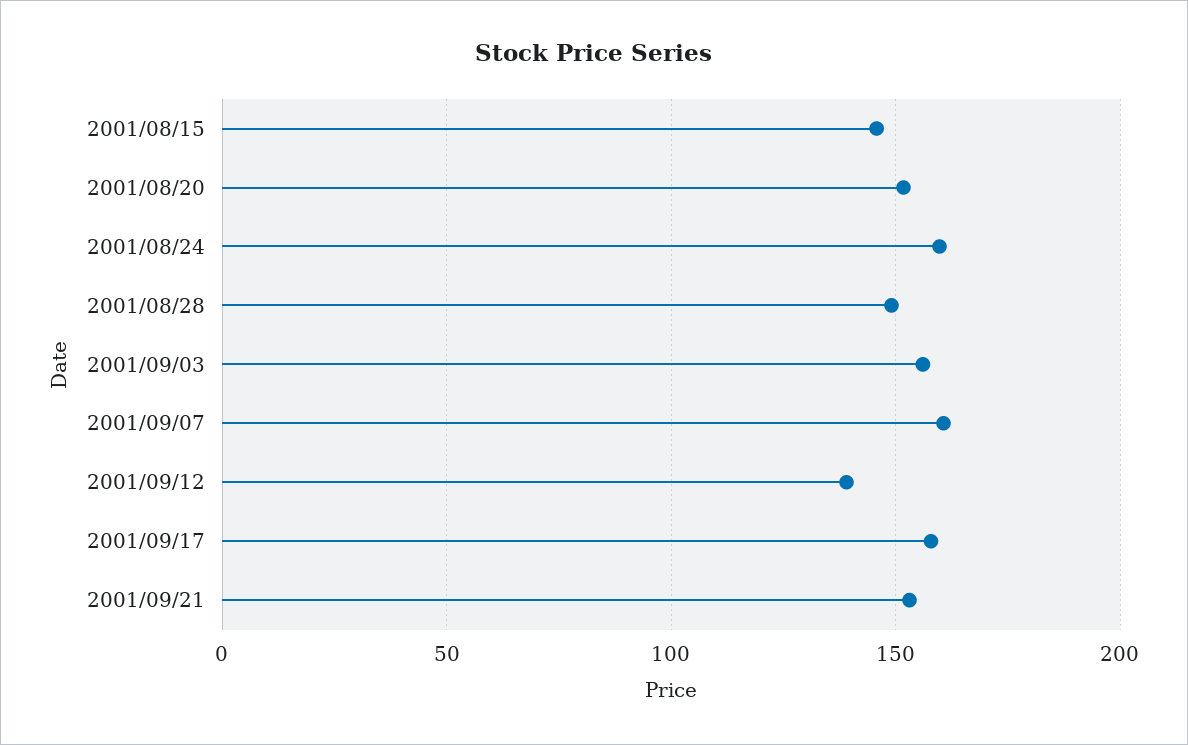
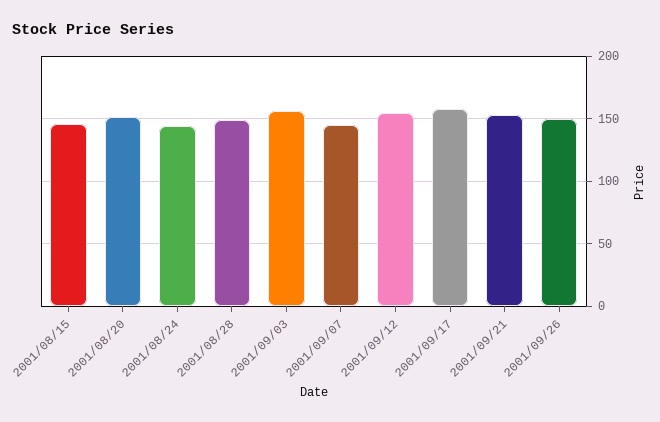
2001/08/24: 160 -> 145
2001/09/07: 160 -> 145
2001/09/12: 140 -> 155
2001/09/26: none -> 150

